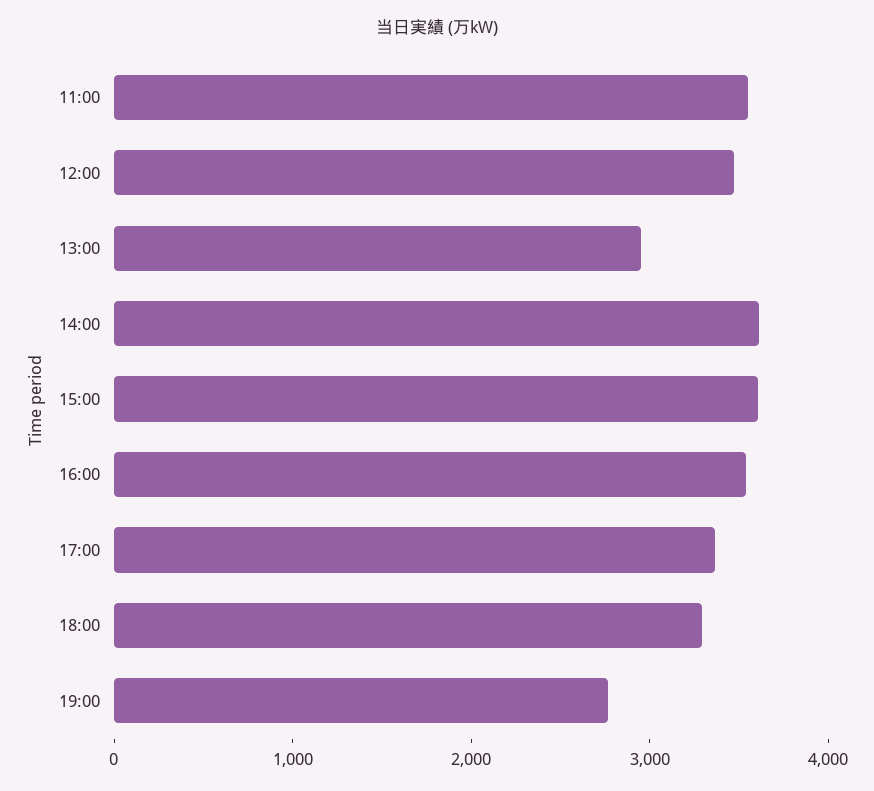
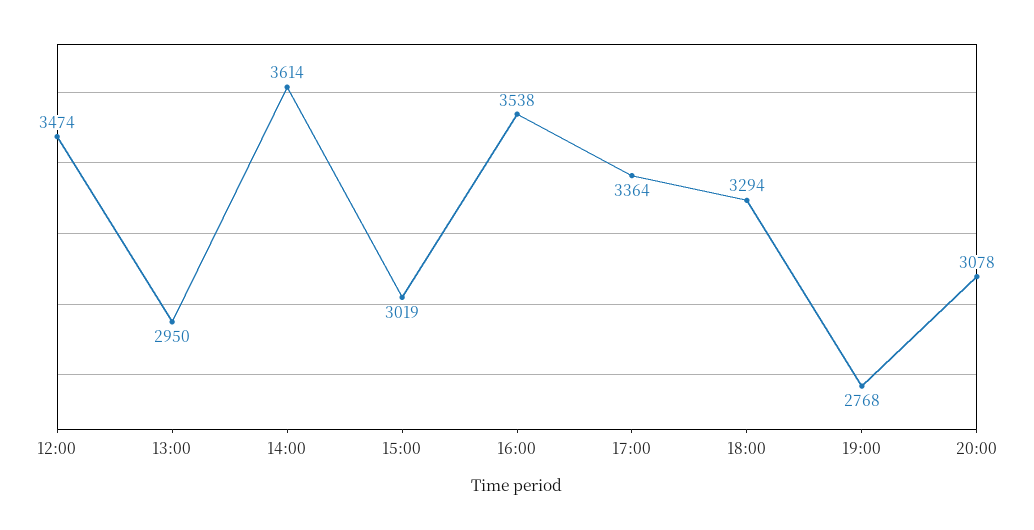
11:00: 3600 -> none
15:00: 3600 -> 3019
20:00: none -> 3078

